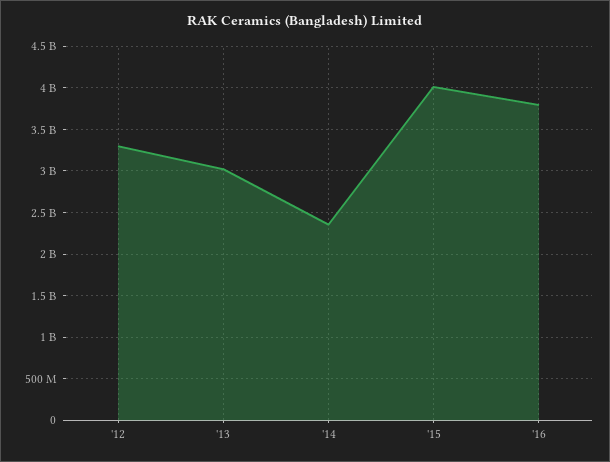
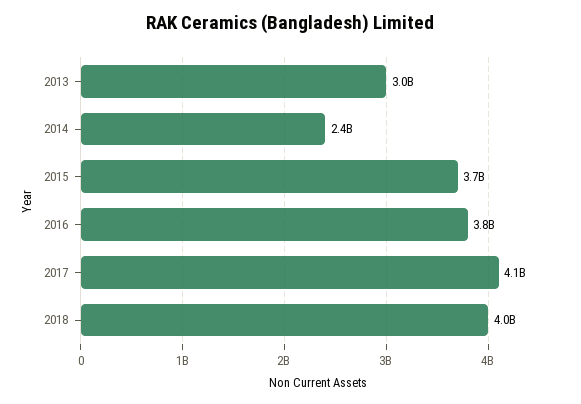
'12: 3300000000 -> none
'15: 4000000000 -> 3700000000
2017: none -> 4100000000
2018: none -> 4000000000

